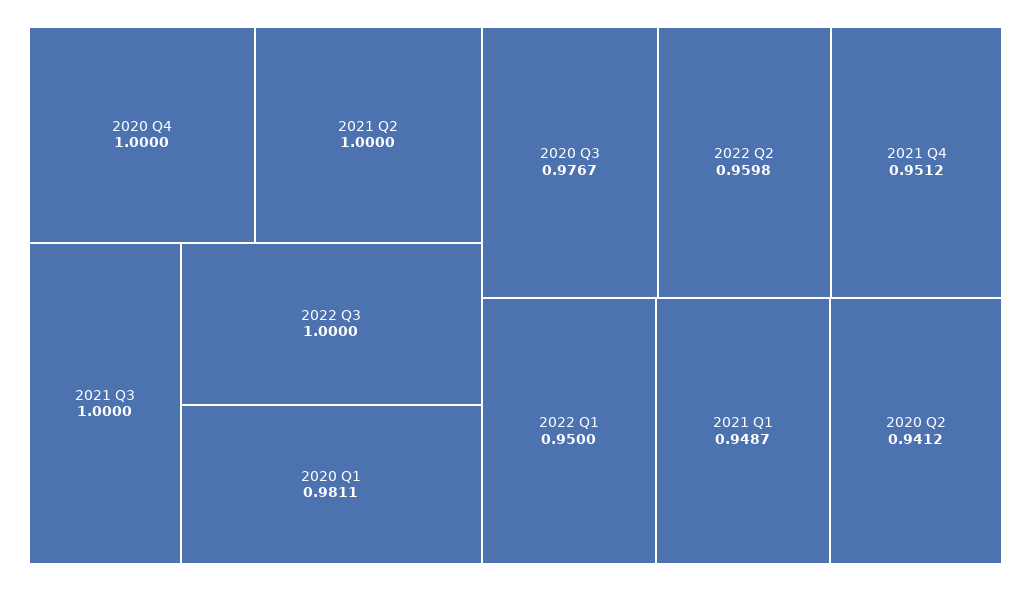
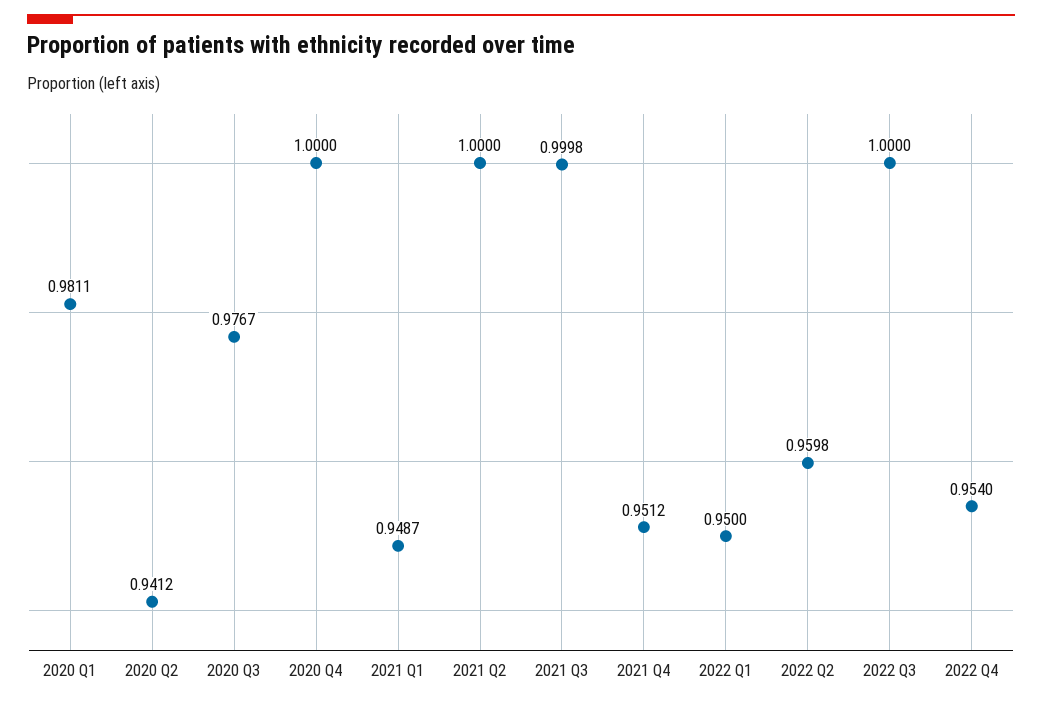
2021 Q3: 1 -> 0.9998
2022 Q4: none -> 0.954

